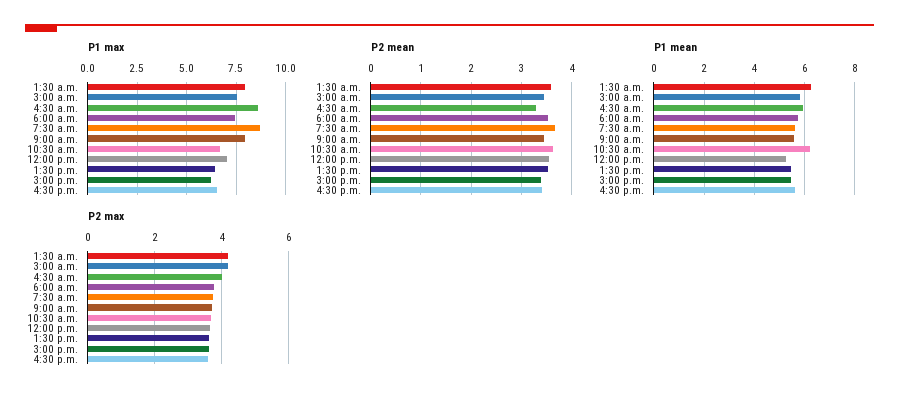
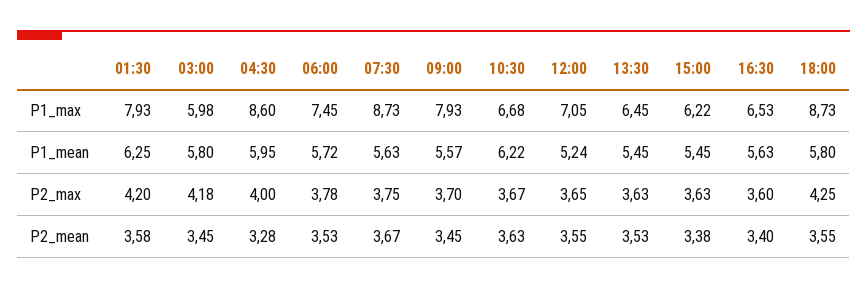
P1 max, 3:00 a.m.: 7.5 -> 5.98
P1 max, 18:00: none -> 8.73
P1 mean, 18:00: none -> 5.8
P2 max, 18:00: none -> 4.25
P2 mean, 18:00: none -> 3.55

